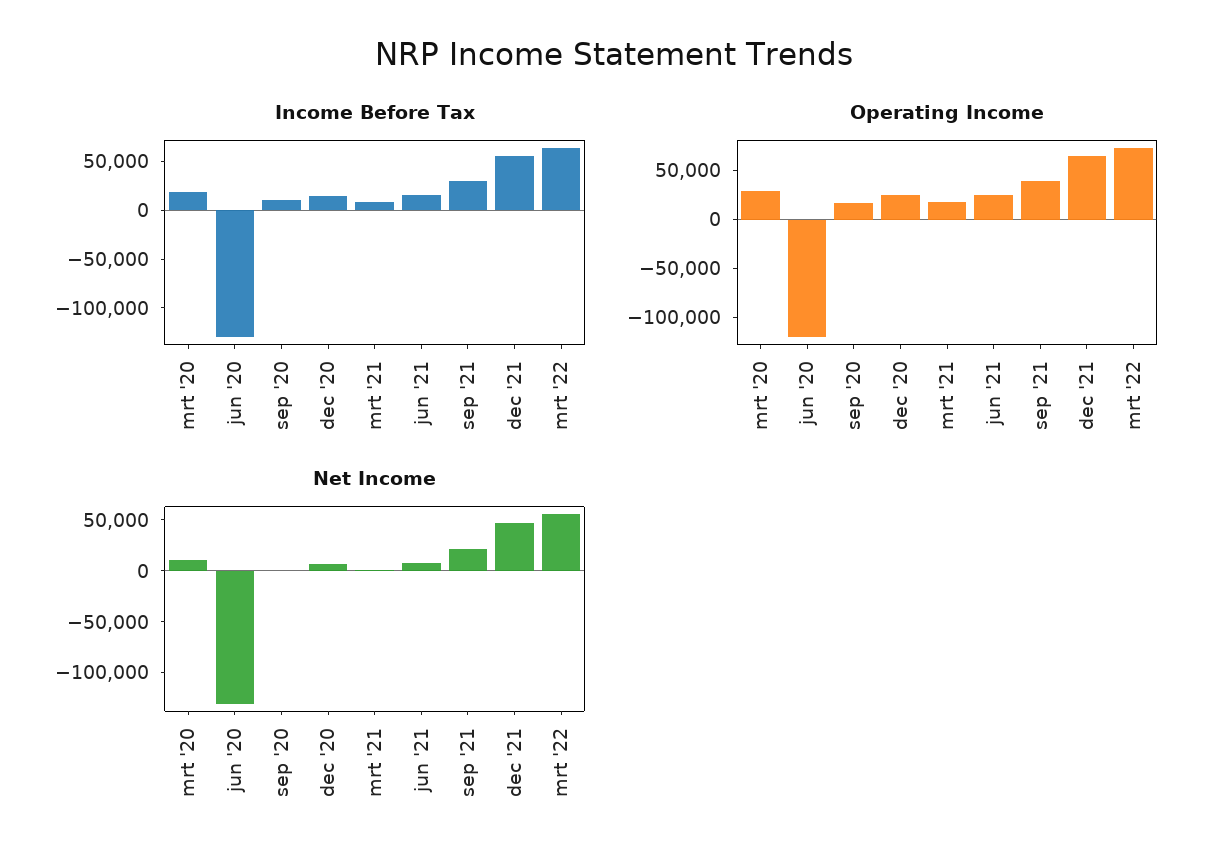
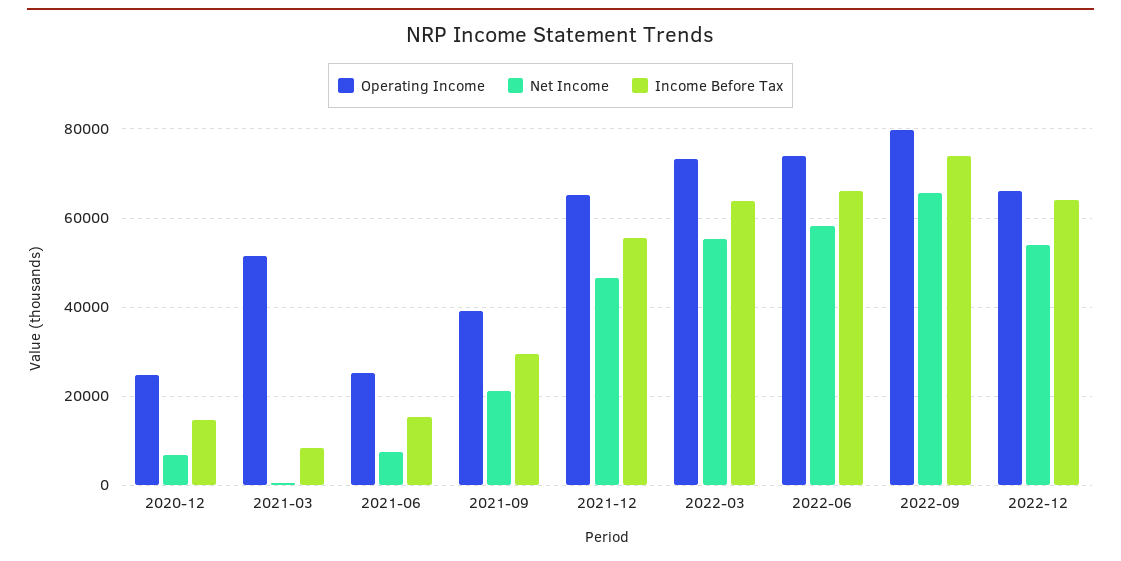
Income Before Tax, mrt '20: 20000 -> none
Income Before Tax, jun '20: -130000 -> none
Income Before Tax, sep '20: 10000 -> none
Operating Income, mrt '20: 30000 -> none
Operating Income, jun '20: -120000 -> none
Operating Income, sep '20: 20000 -> none
Operating Income, mrt '21: 20000 -> 52000
Net Income, mrt '20: 10000 -> none
Net Income, jun '20: -130000 -> none
Net Income, sep '20: 0 -> none
Operating Income, 2022-06: none -> 74000
Net Income, 2022-06: none -> 58000
Income Before Tax, 2022-06: none -> 66000
Operating Income, 2022-09: none -> 80000
Net Income, 2022-09: none -> 66000
Income Before Tax, 2022-09: none -> 74000
Operating Income, 2022-12: none -> 66000
Net Income, 2022-12: none -> 54000
Income Before Tax, 2022-12: none -> 64000

